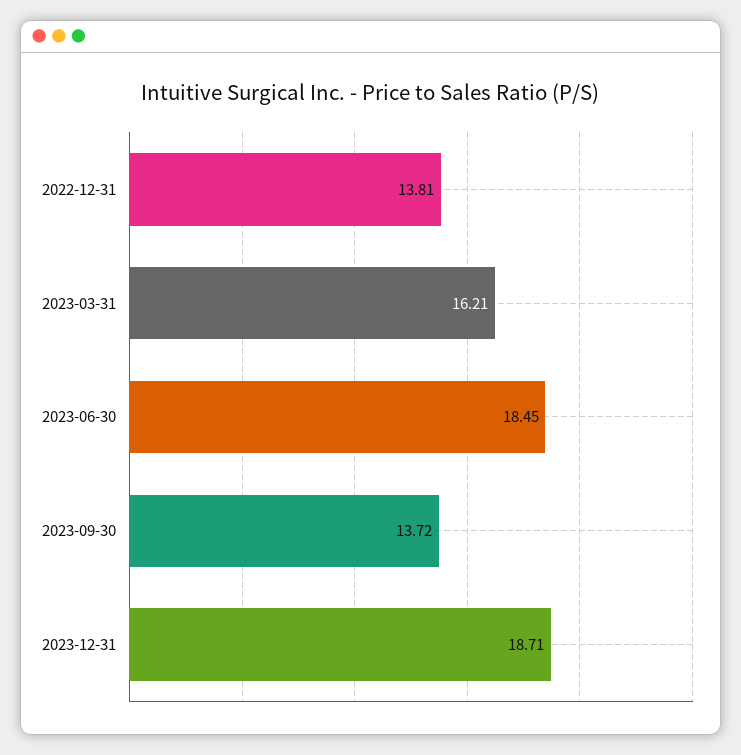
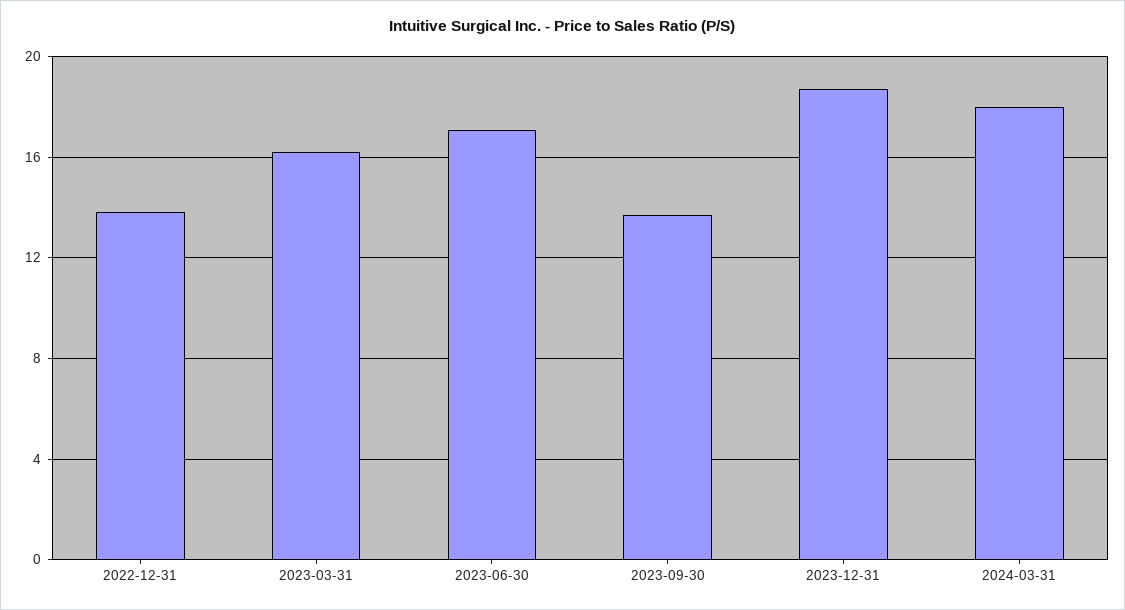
2023-06-30: 18.45 -> 17
2024-03-31: none -> 18

